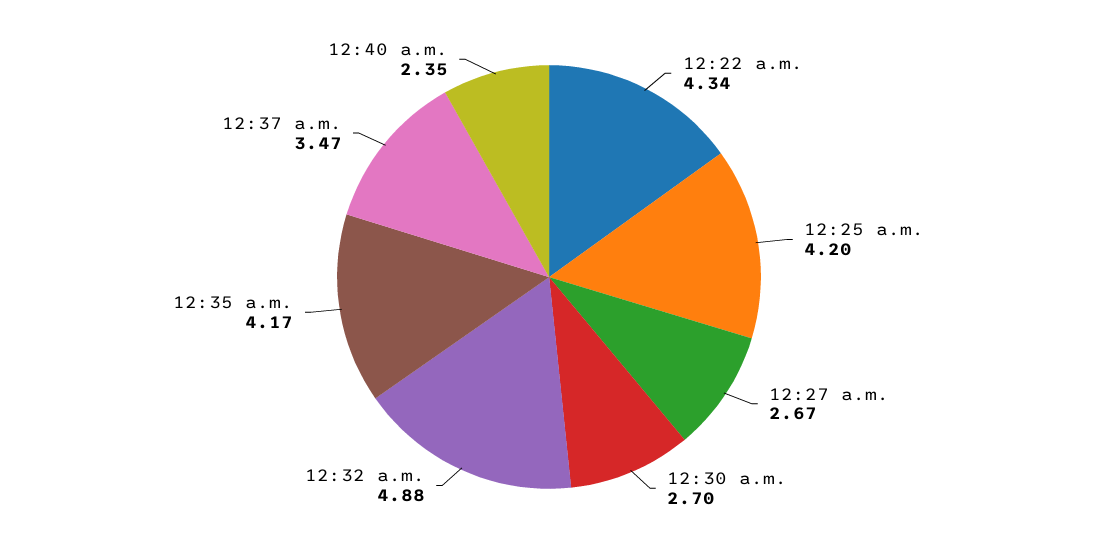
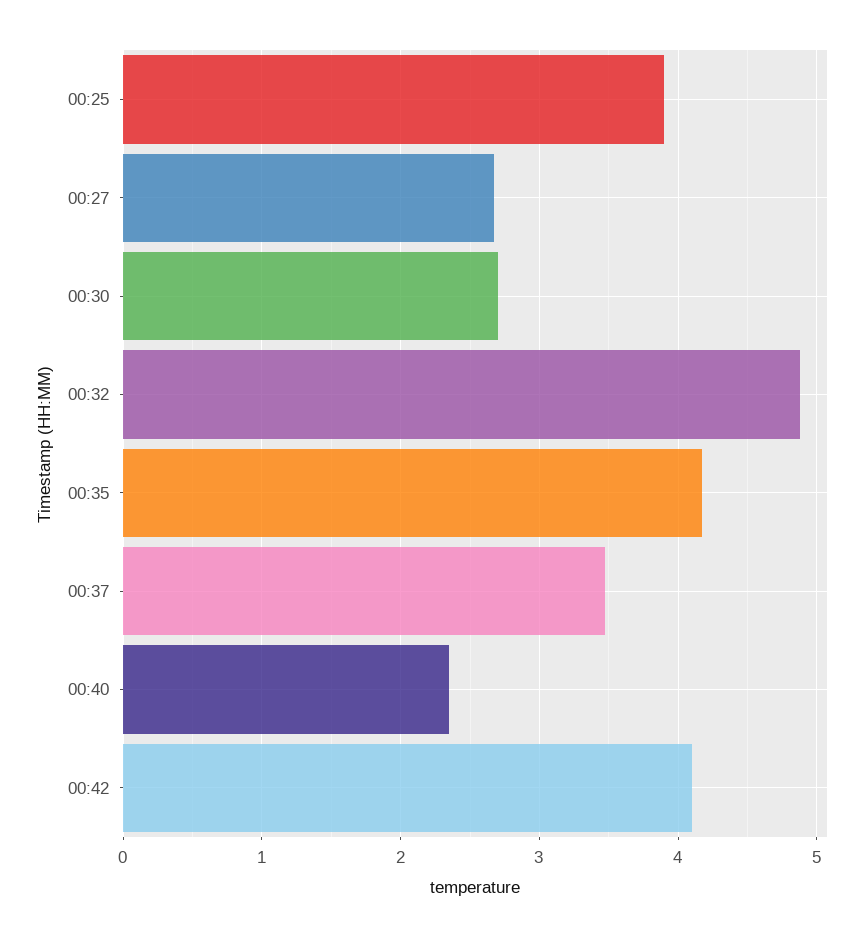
12:22 a.m.: 4.34 -> none
12:25 a.m.: 4.2 -> 3.9
00:42: none -> 4.1

